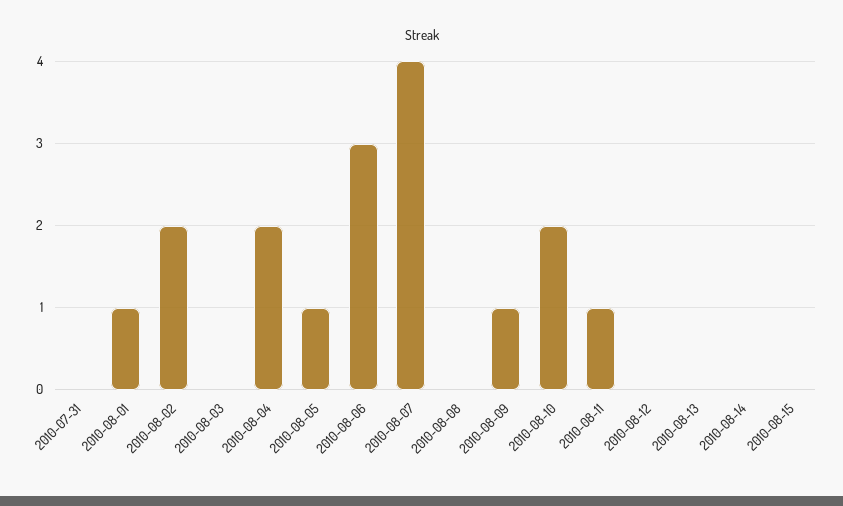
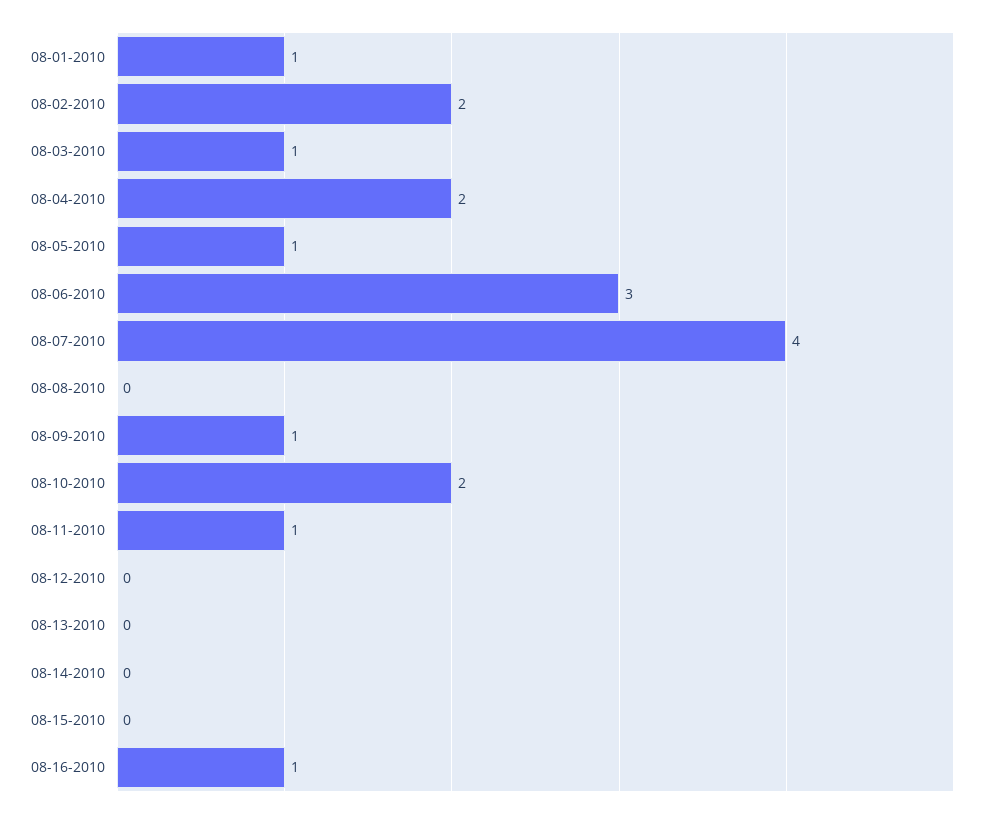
2010-07-31: 0 -> none
2010-08-03: 0 -> 1
08-16-2010: none -> 1

